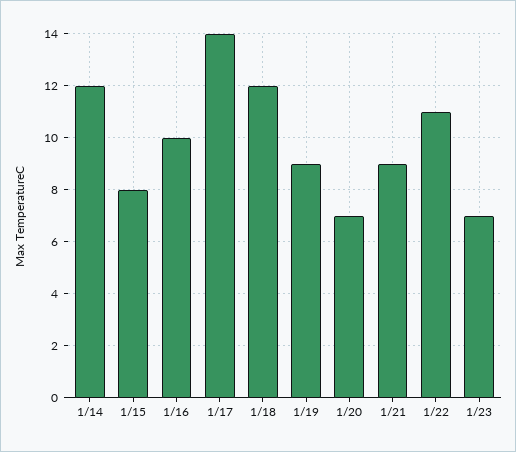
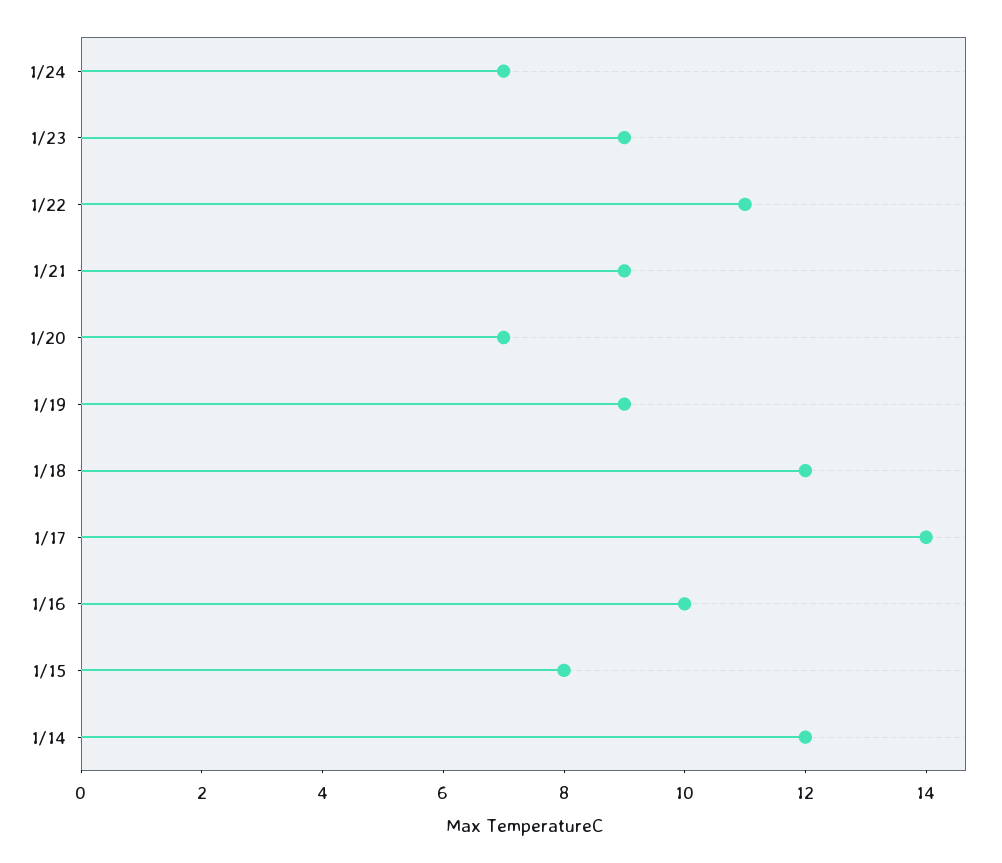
1/23: 7 -> 9
1/24: none -> 7

